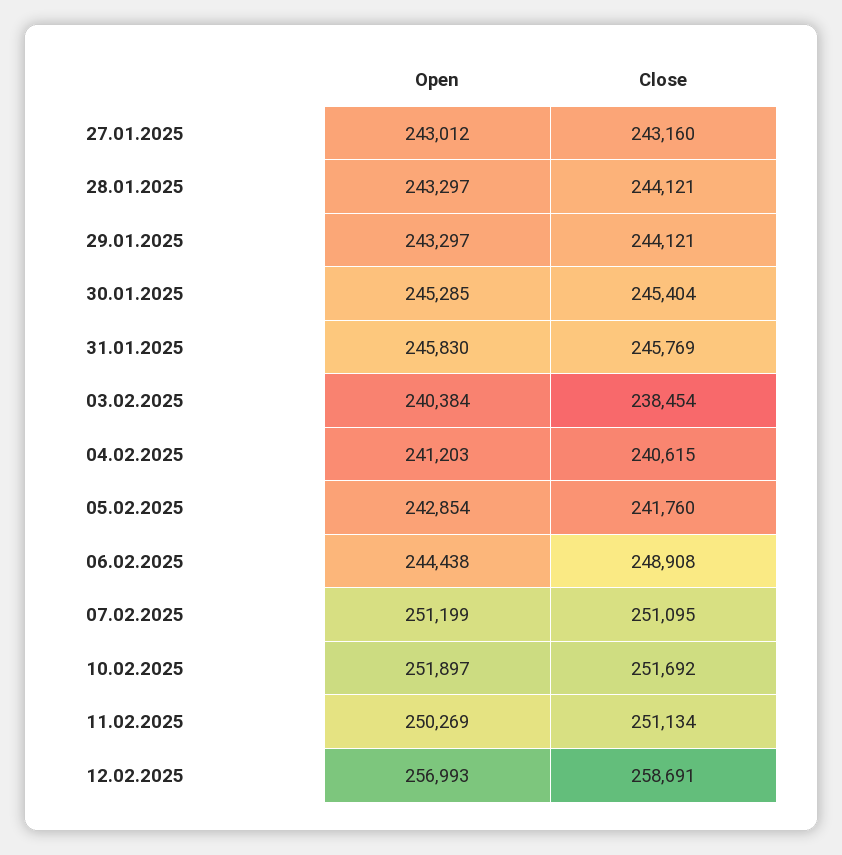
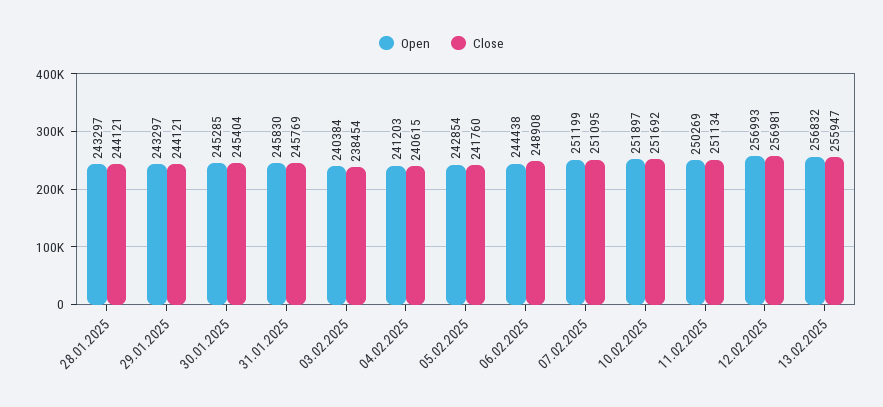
Open, 27.01.2025: 243012 -> none
Close, 27.01.2025: 243160 -> none
Close, 12.02.2025: 258691 -> 256981
Open, 13.02.2025: none -> 256832
Close, 13.02.2025: none -> 255947

